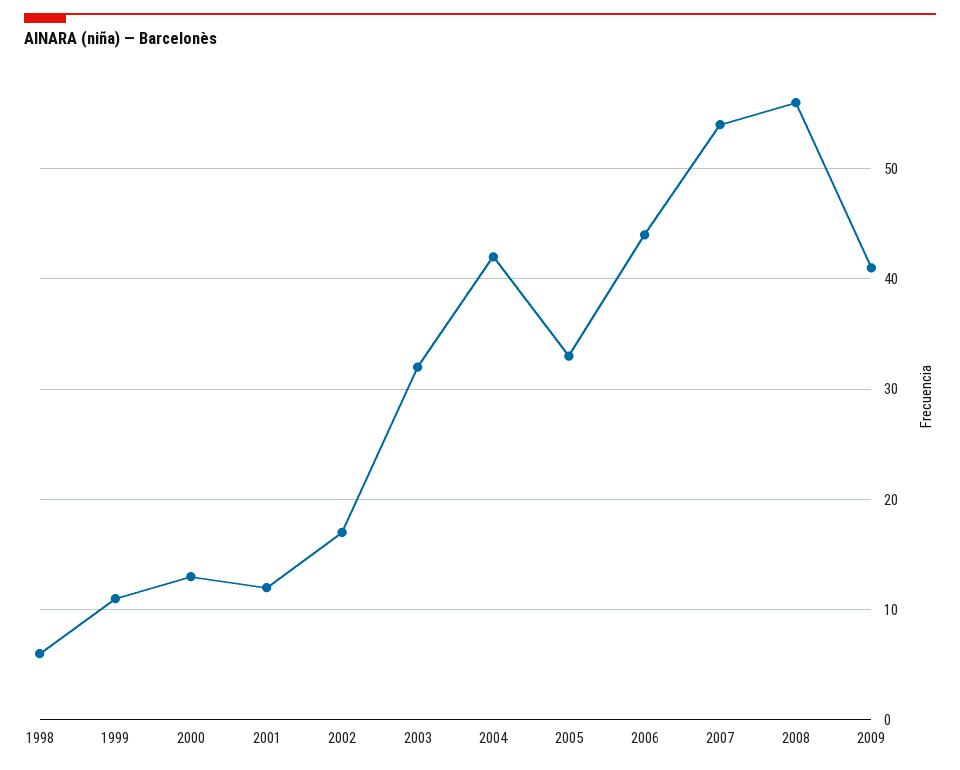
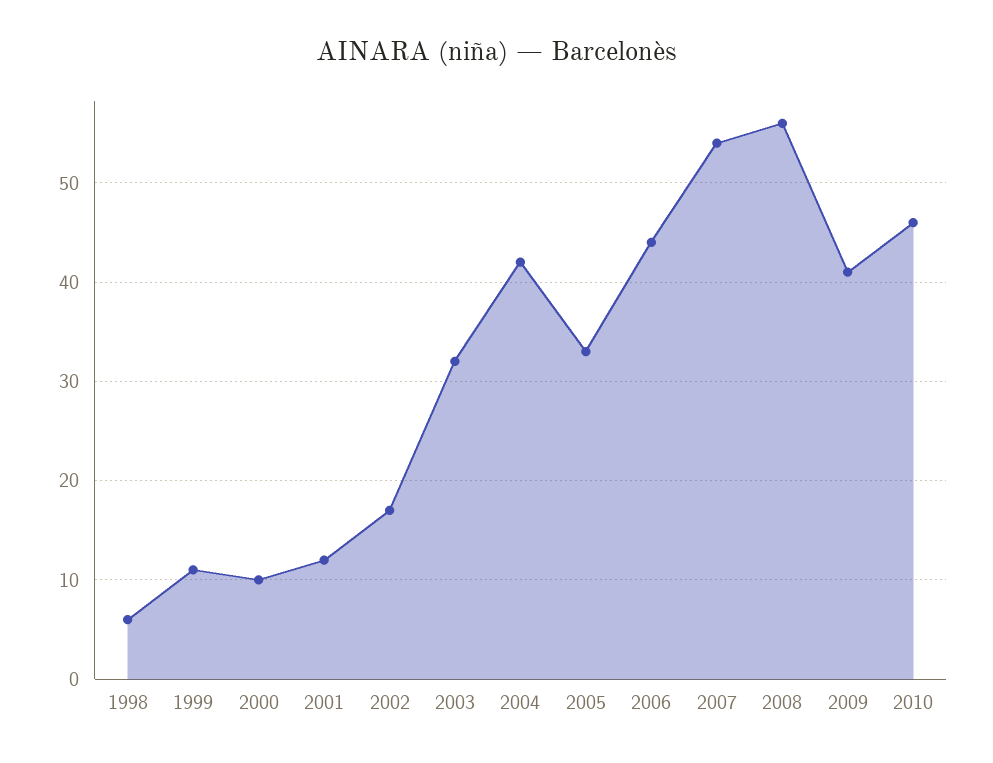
2000: 13 -> 10
2010: none -> 46

